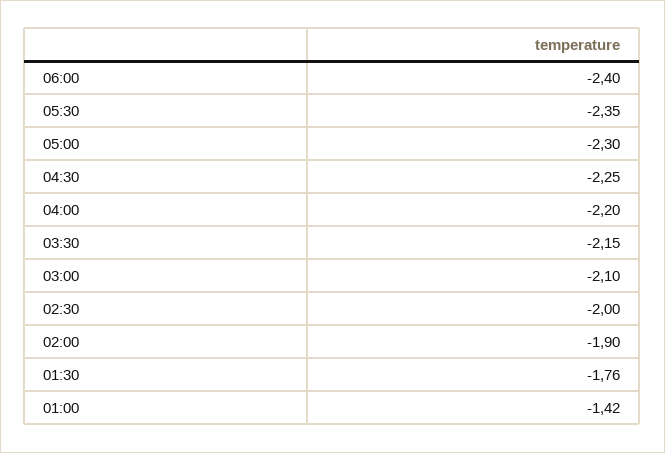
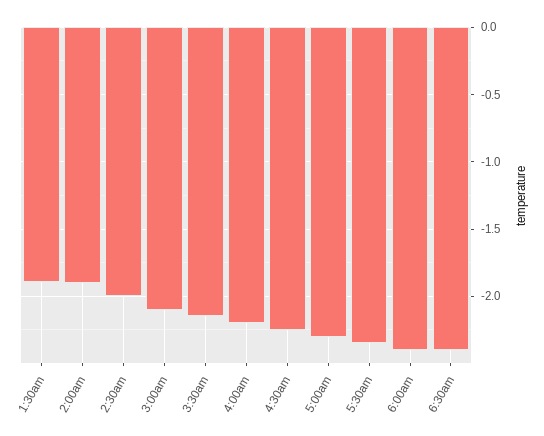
01:30: -1.76 -> -1.9
01:00: -1.42 -> none
6:30am: none -> -2.4

